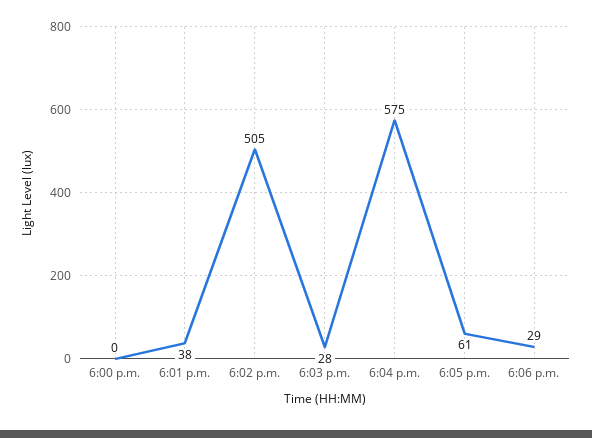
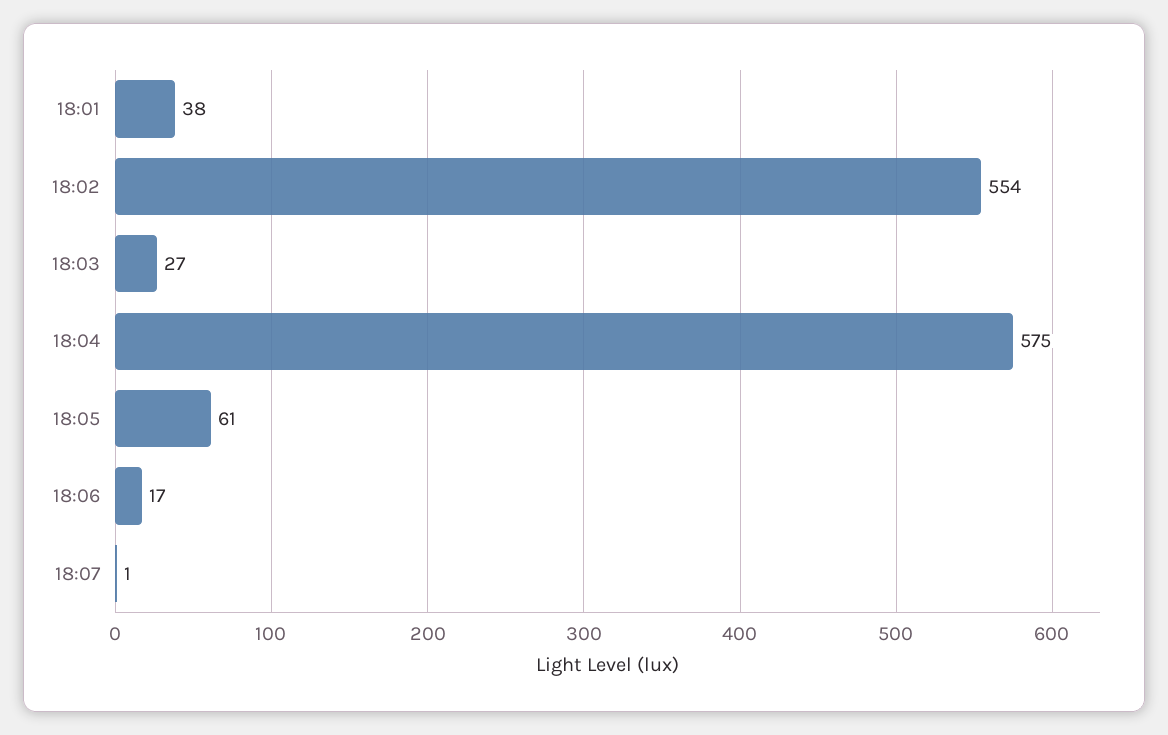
6:00 p.m.: 0 -> none
6:02 p.m.: 505 -> 554
6:03 p.m.: 28 -> 27
6:06 p.m.: 29 -> 17
18:07: none -> 1

